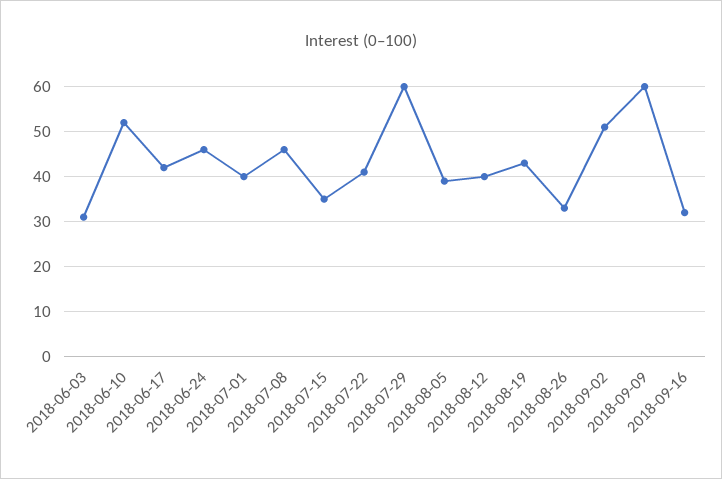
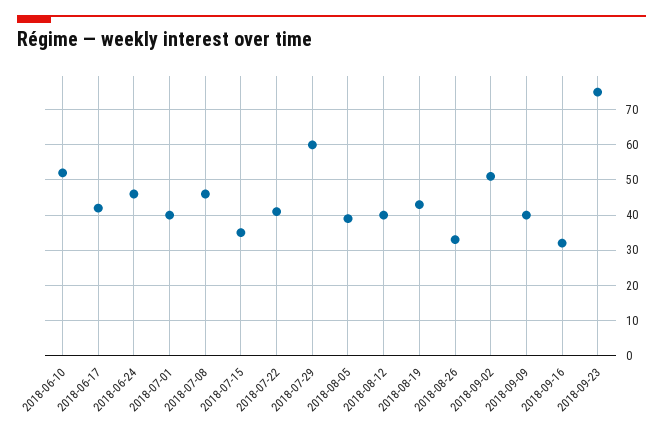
2018-06-03: 30 -> none
2018-09-09: 60 -> 40
2018-09-23: none -> 75

